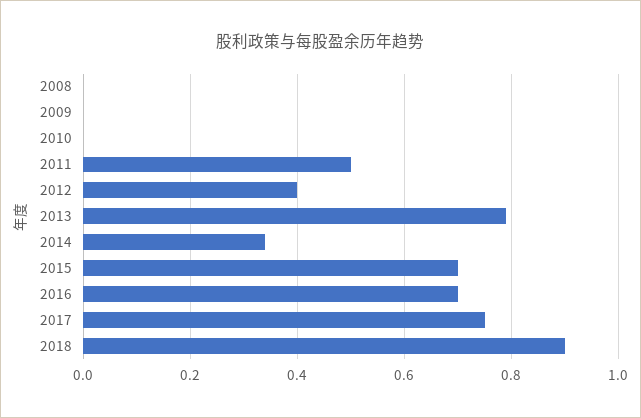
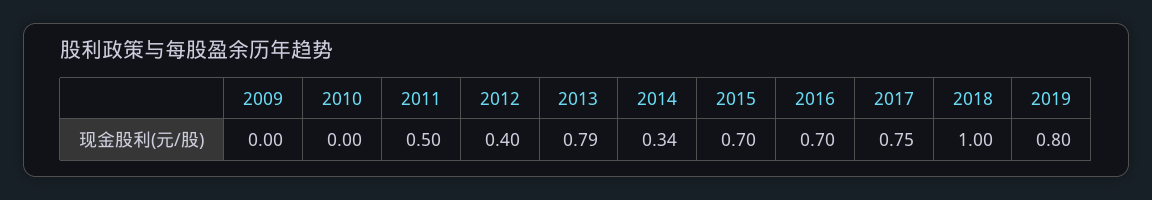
2008: 0 -> none
2018: 0.9 -> 1
2019: none -> 0.8

